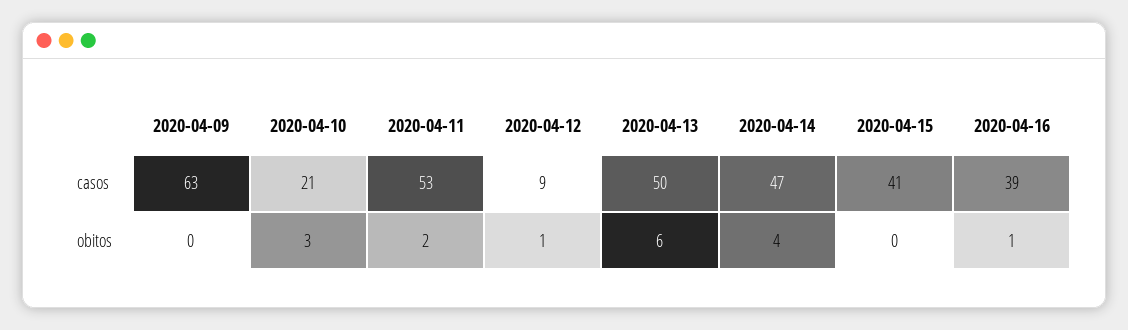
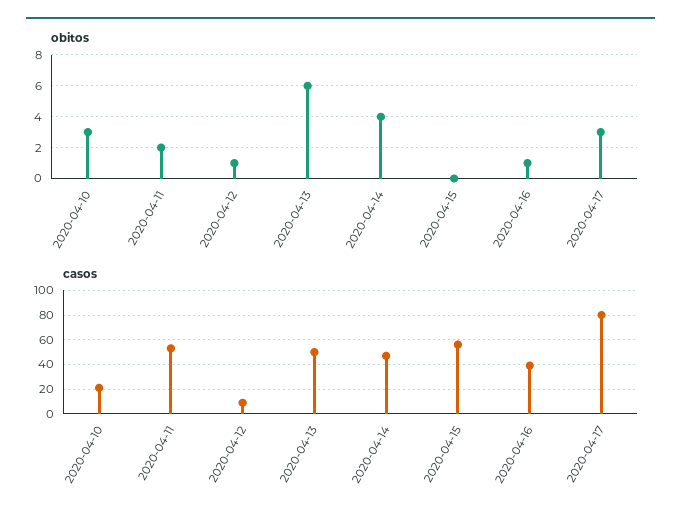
casos, 2020-04-09: 63 -> none
casos, 2020-04-15: 41 -> 55
obitos, 2020-04-09: 0 -> none
obitos, 2020-04-17: none -> 3
casos, 2020-04-17: none -> 80

